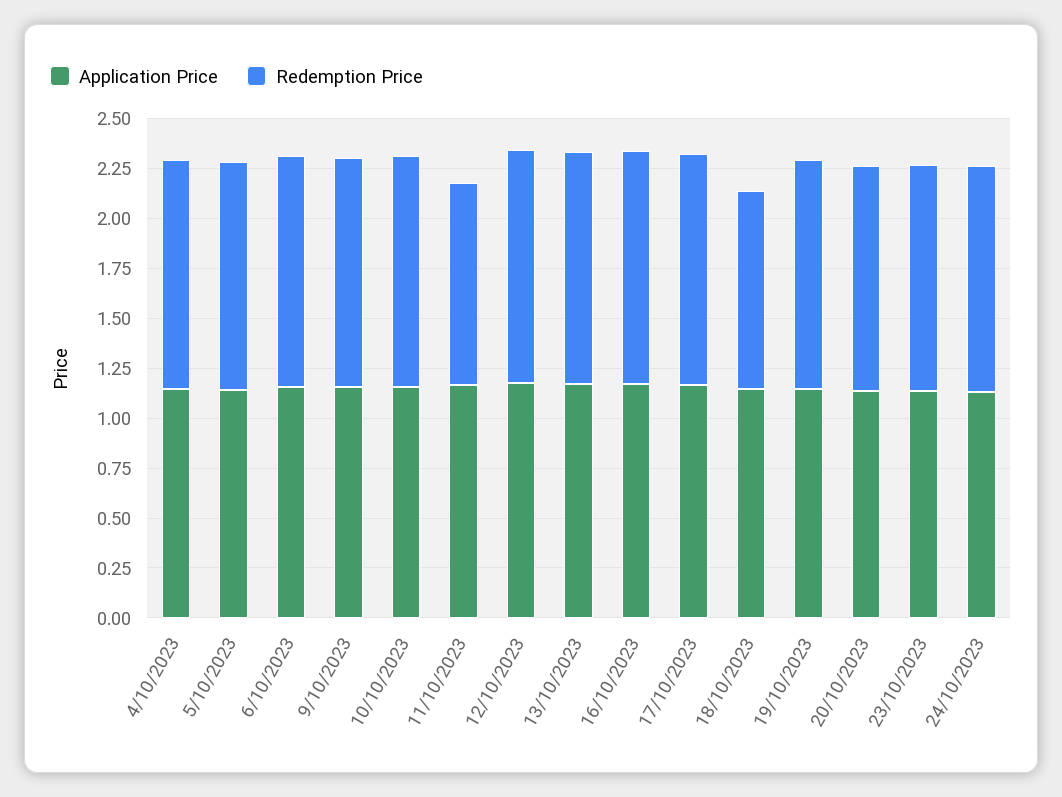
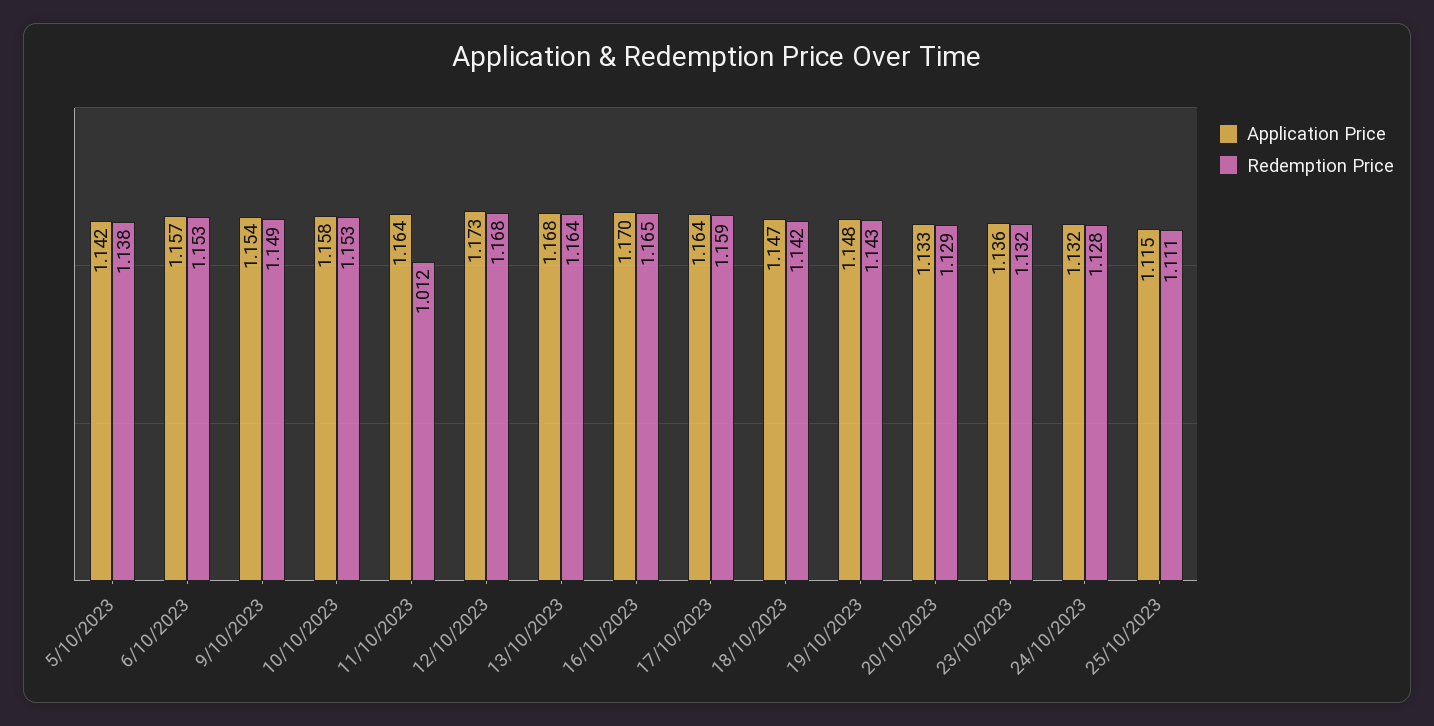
Application Price, 4/10/2023: 1.15 -> none
Redemption Price, 4/10/2023: 1.15 -> none
Redemption Price, 18/10/2023: 1 -> 1.142
Application Price, 25/10/2023: none -> 1.115
Redemption Price, 25/10/2023: none -> 1.111

